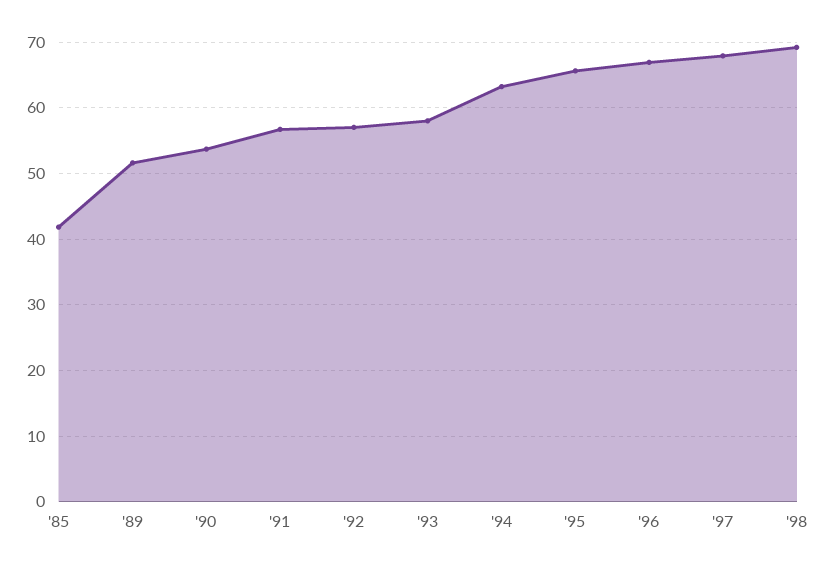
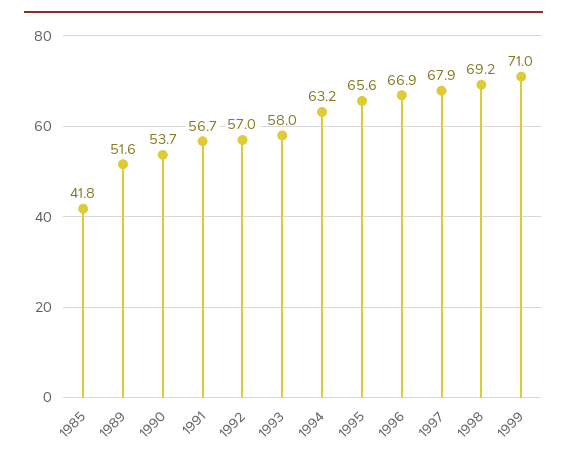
1999: none -> 71

